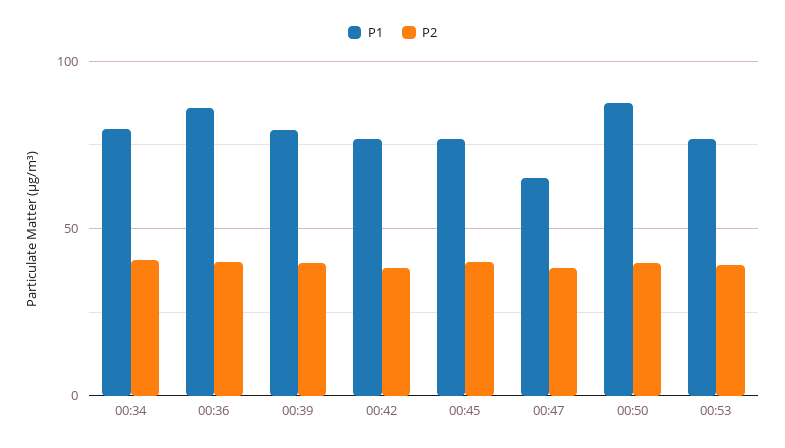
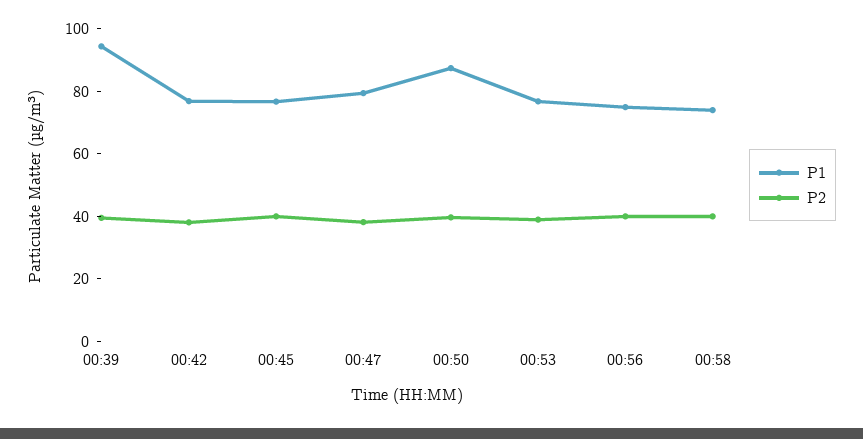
P1, 00:34: 80 -> none
P2, 00:34: 40 -> none
P1, 00:36: 85 -> none
P2, 00:36: 40 -> none
P1, 00:39: 80 -> 95
P1, 00:47: 65 -> 80
P1, 00:56: none -> 75
P2, 00:56: none -> 40
P1, 00:58: none -> 75
P2, 00:58: none -> 40

